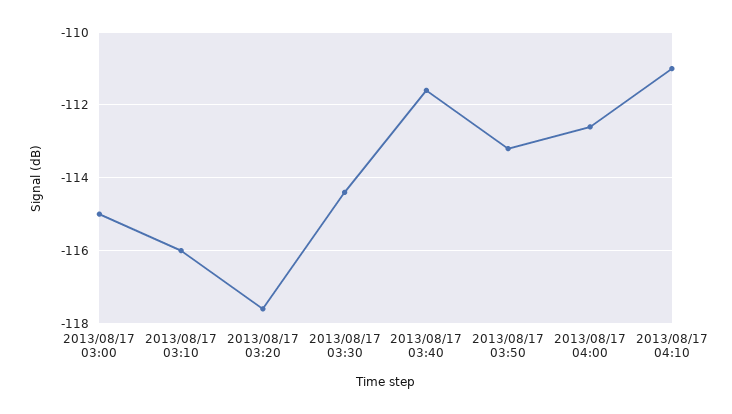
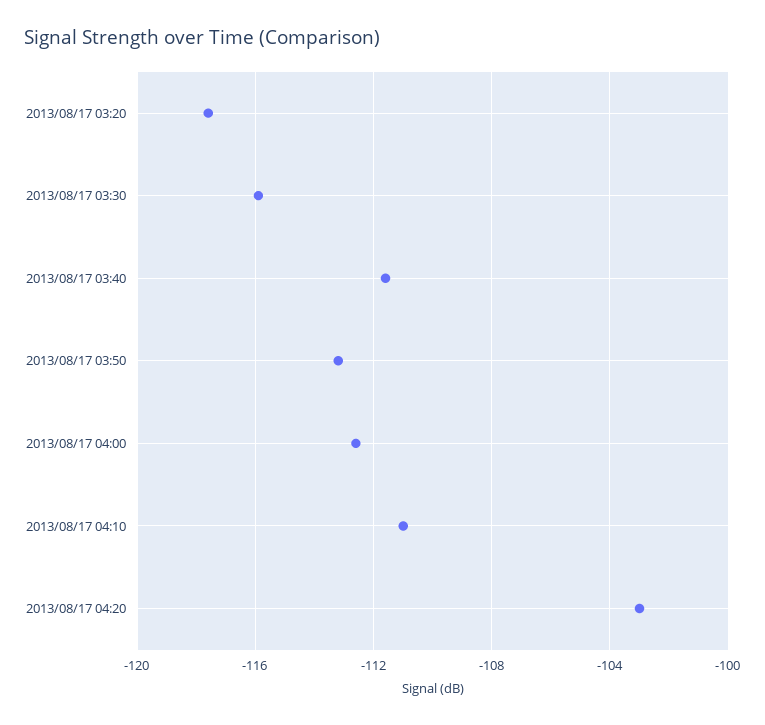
2013/08/17 03:00: -115 -> none
2013/08/17 03:10: -116 -> none
2013/08/17 03:30: -114.5 -> -116
2013/08/17 04:20: none -> -103

